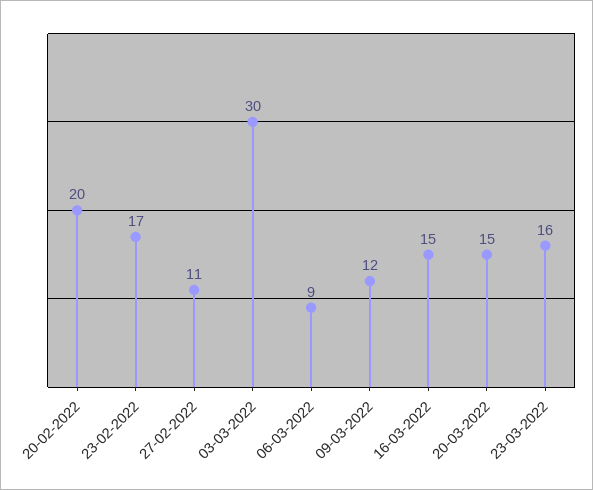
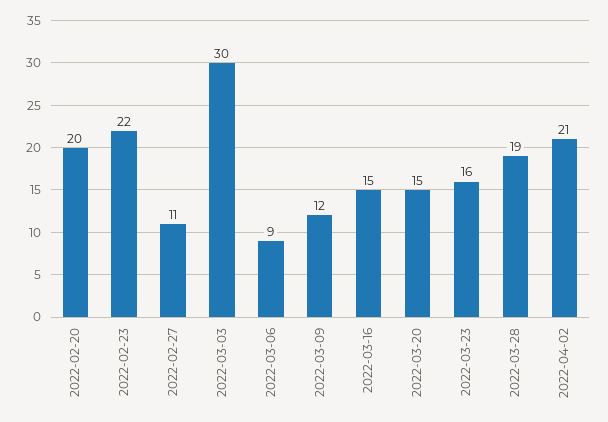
23-02-2022: 17 -> 22
2022-03-28: none -> 19
2022-04-02: none -> 21

